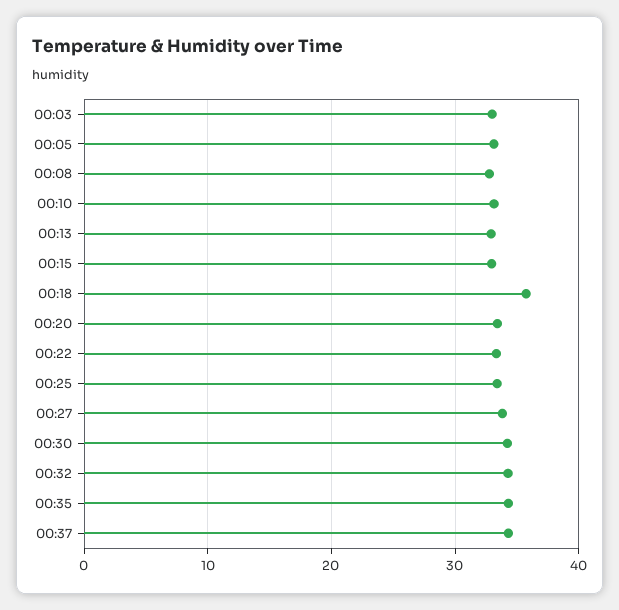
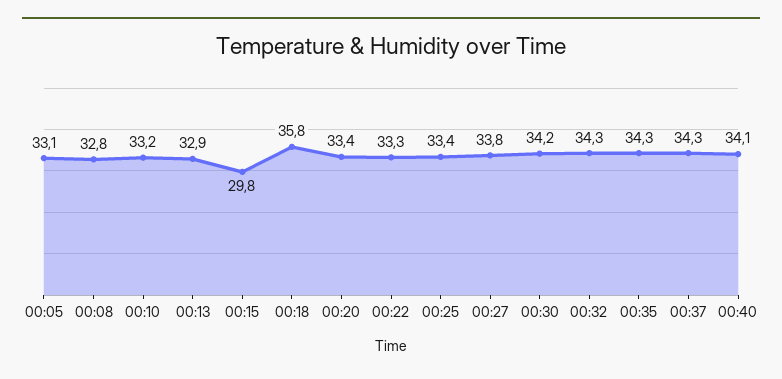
00:03: 33 -> none
00:15: 33 -> 29.8
00:40: none -> 34.1

